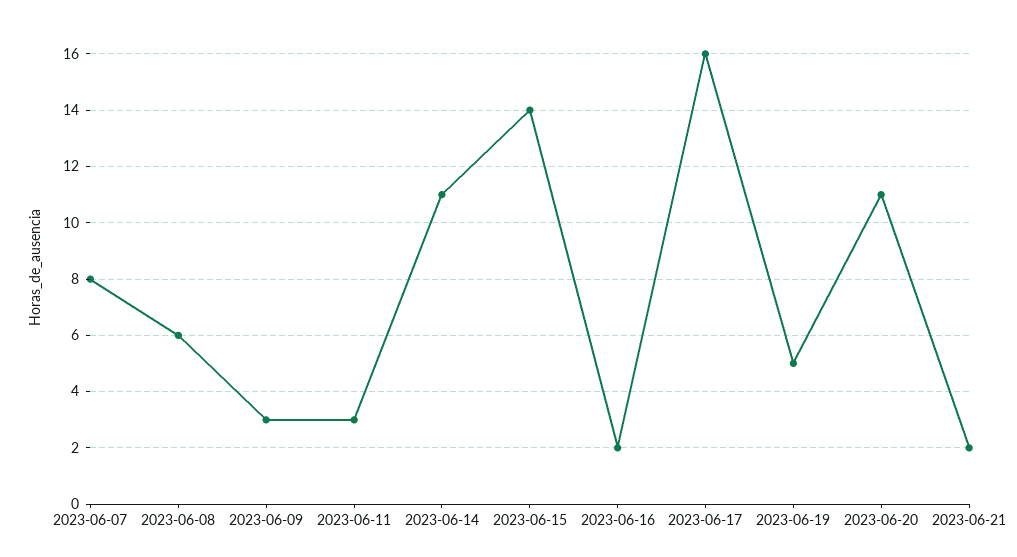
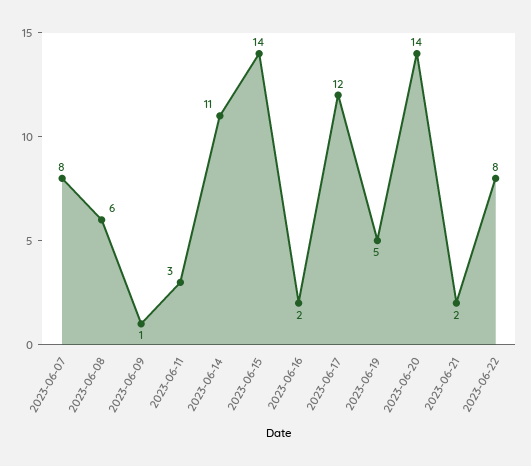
2023-06-09: 3 -> 1
2023-06-17: 16 -> 12
2023-06-20: 11 -> 14
2023-06-22: none -> 8

